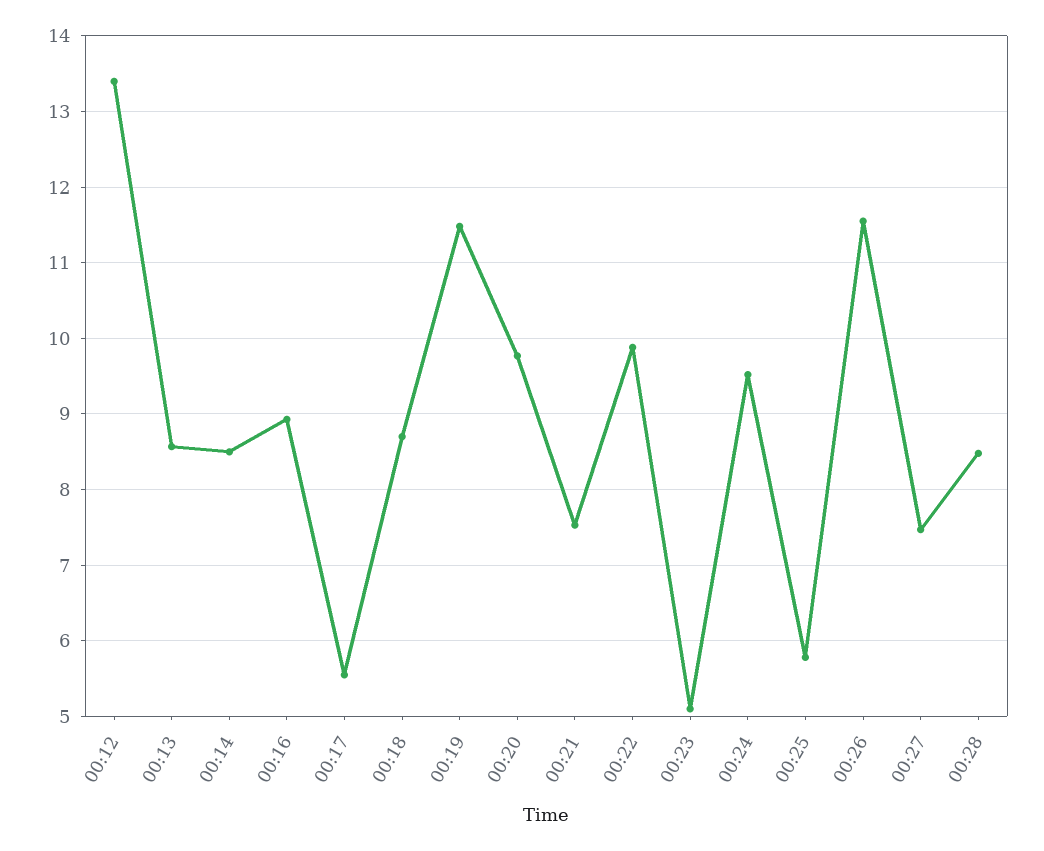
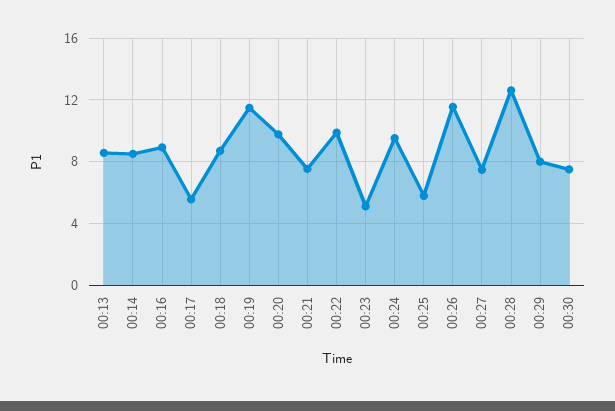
00:12: 13.4 -> none
00:28: 8.5 -> 12.5
00:29: none -> 8
00:30: none -> 7.5

